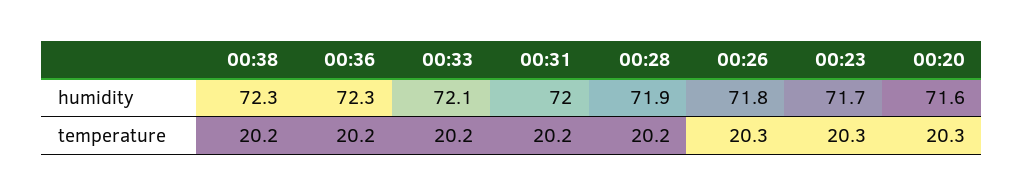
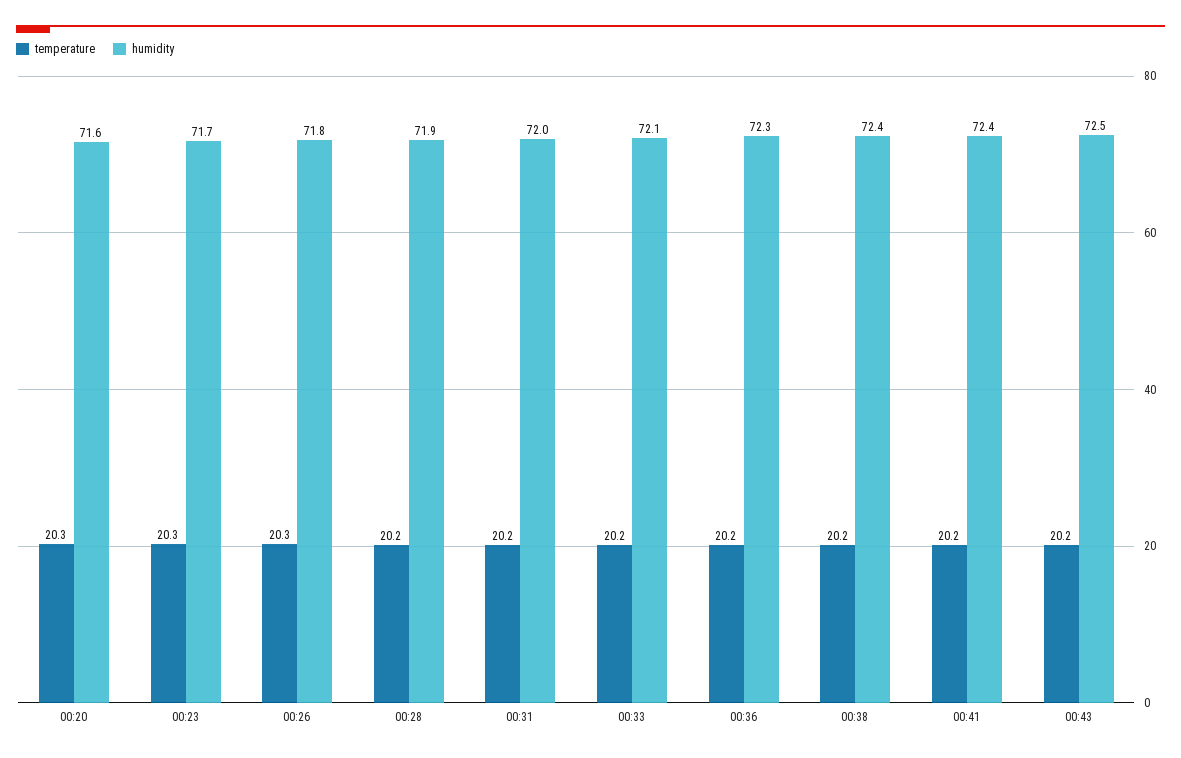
humidity, 00:38: 72.3 -> 72.4
temperature, 00:41: none -> 20.2
humidity, 00:41: none -> 72.4
temperature, 00:43: none -> 20.2
humidity, 00:43: none -> 72.5

